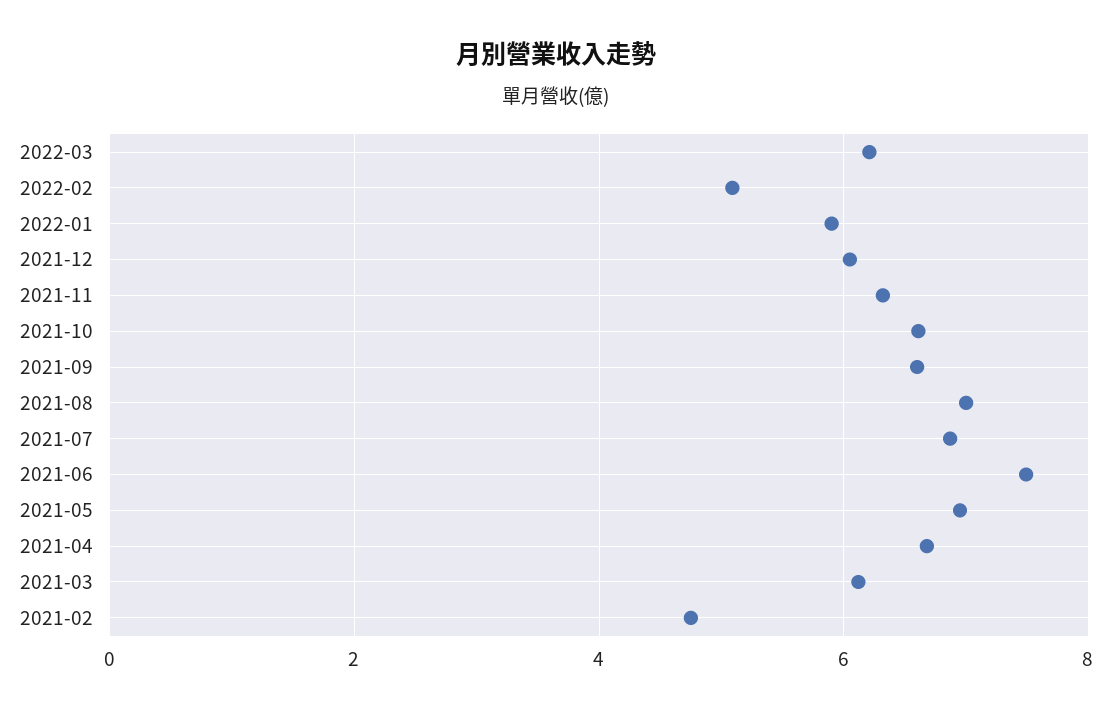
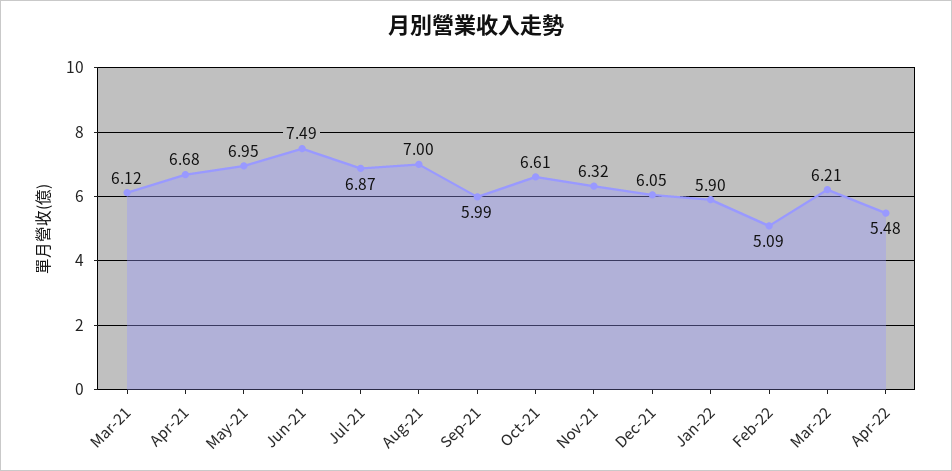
2021-09: 6.6 -> 5.99
2021-02: 4.8 -> none
Apr-22: none -> 5.48

